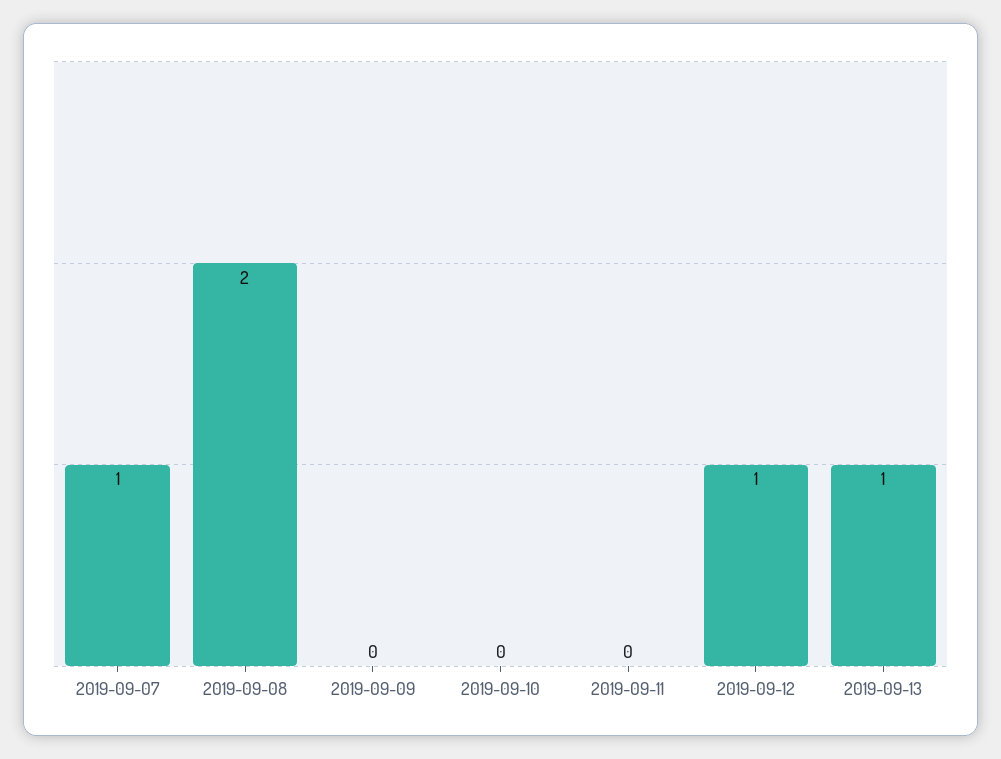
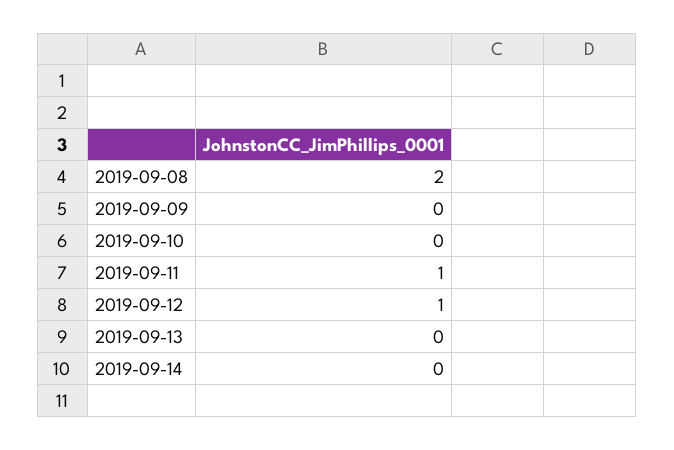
2019-09-07: 1 -> none
2019-09-11: 0 -> 1
2019-09-13: 1 -> 0
2019-09-14: none -> 0

